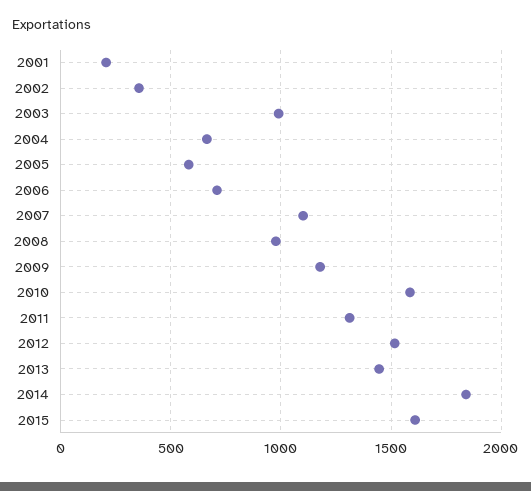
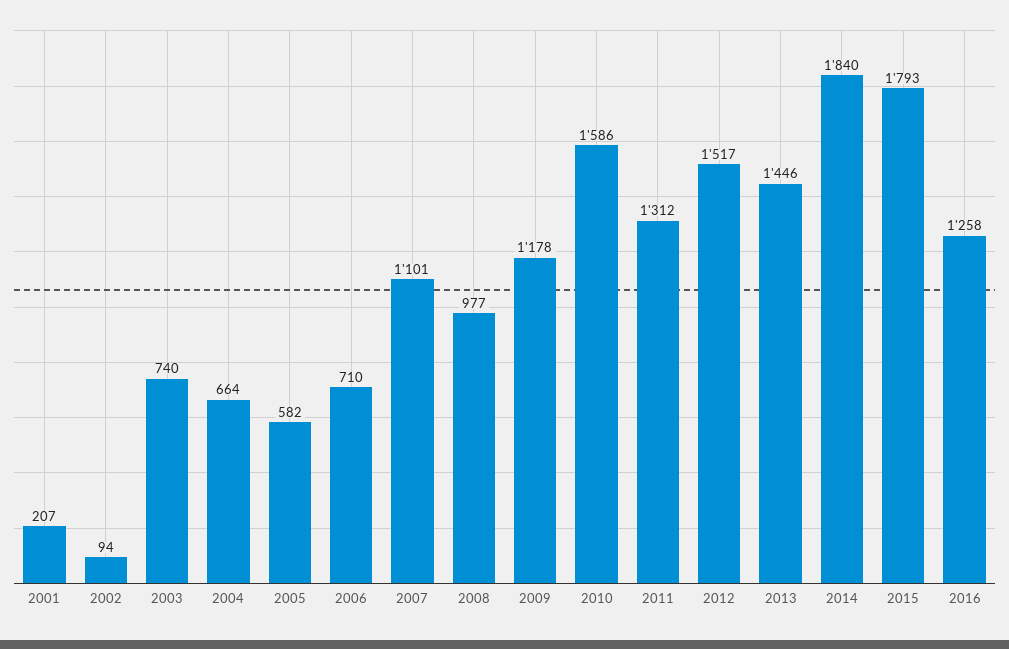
2002: 350 -> 94
2003: 1000 -> 740
2015: 1600 -> 1793
2016: none -> 1258

